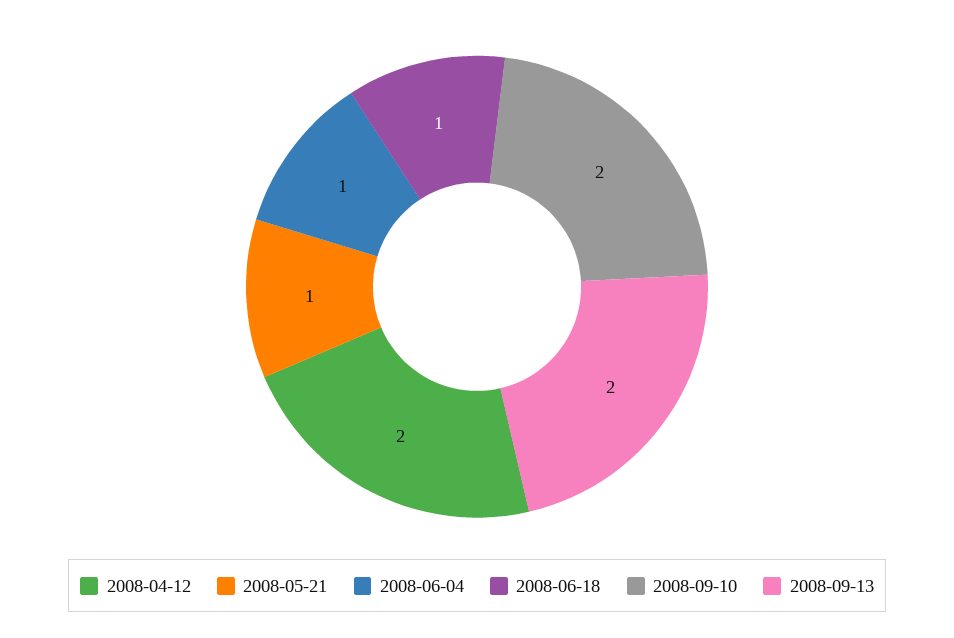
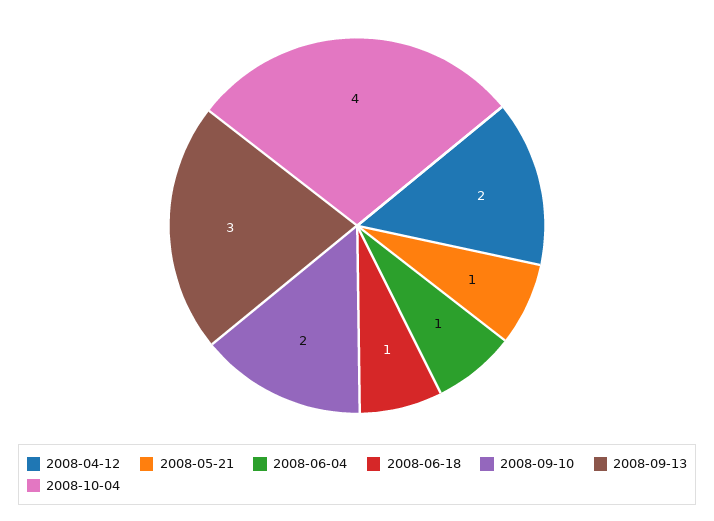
2008-09-13: 2 -> 3
2008-10-04: none -> 4

